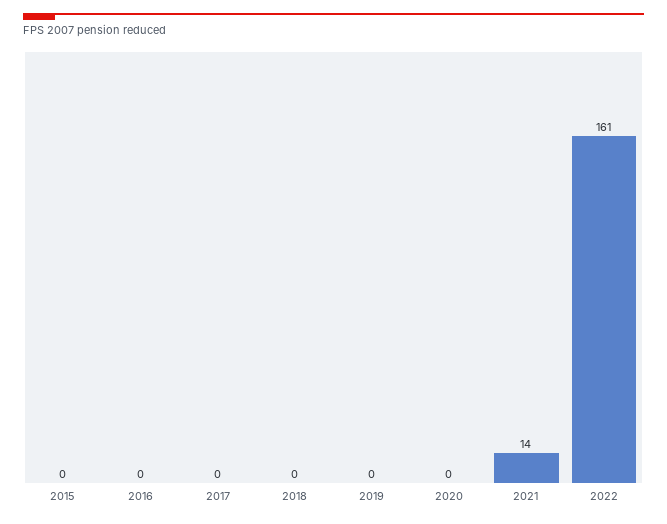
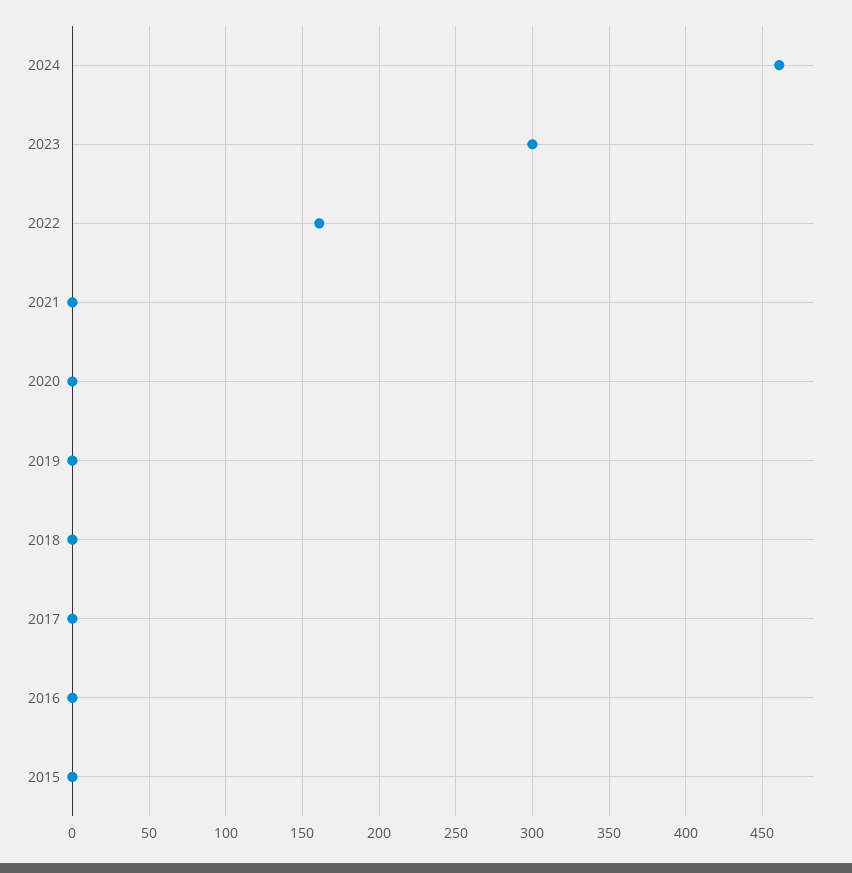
2021: 14 -> 0
2024: none -> 460
2023: none -> 300

